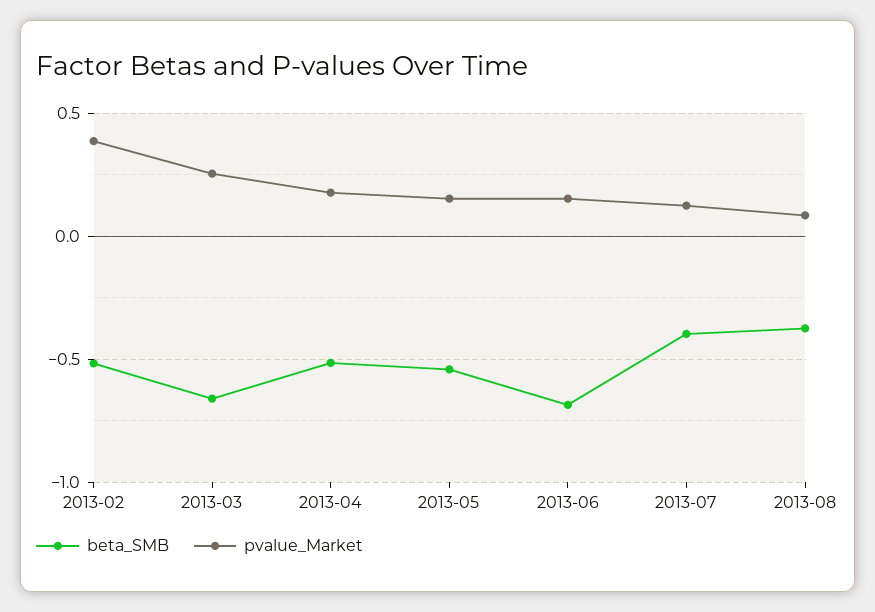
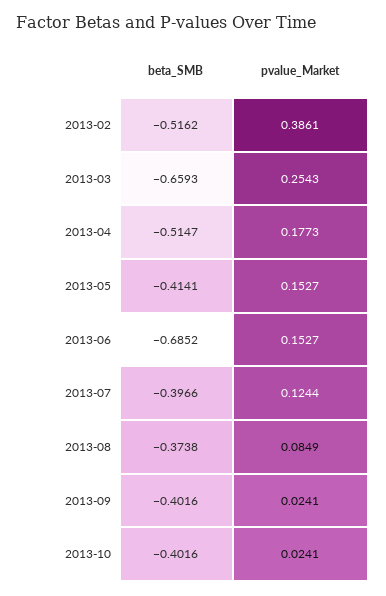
beta_SMB, 2013-05: -0.55 -> -0.4141
beta_SMB, 2013-09: none -> -0.4016
pvalue_Market, 2013-09: none -> 0.0241
beta_SMB, 2013-10: none -> -0.4016
pvalue_Market, 2013-10: none -> 0.0241

